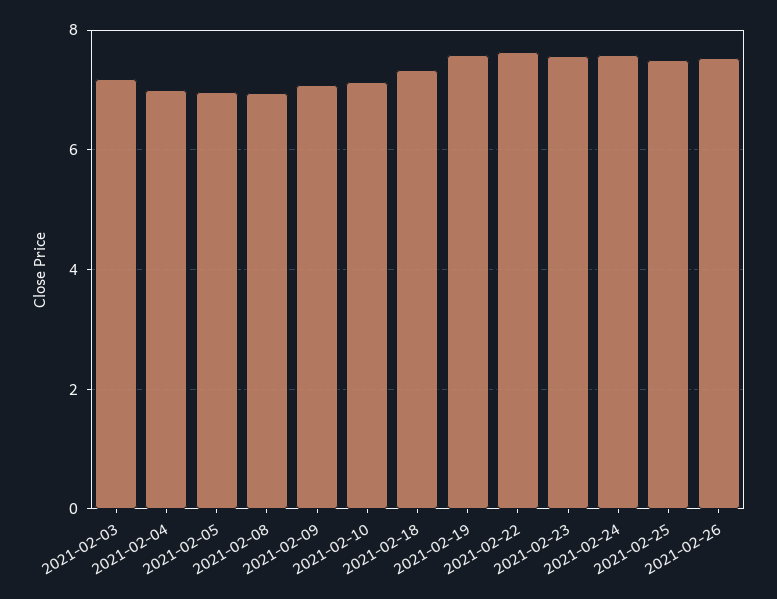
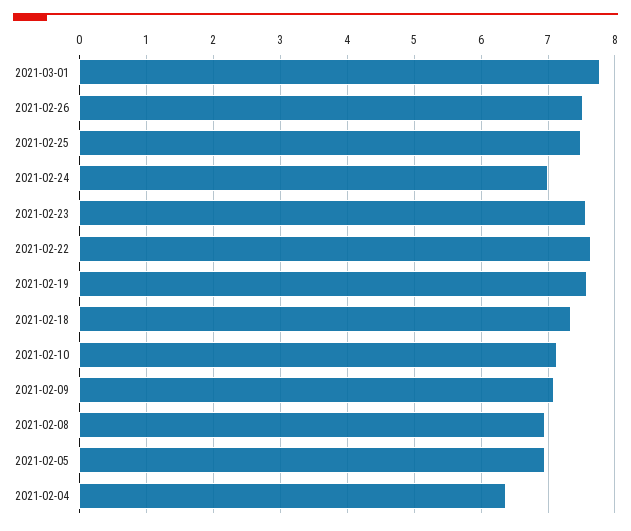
2021-02-03: 7.2 -> none
2021-02-04: 7 -> 6.4
2021-02-24: 7.6 -> 7
2021-03-01: none -> 7.8

